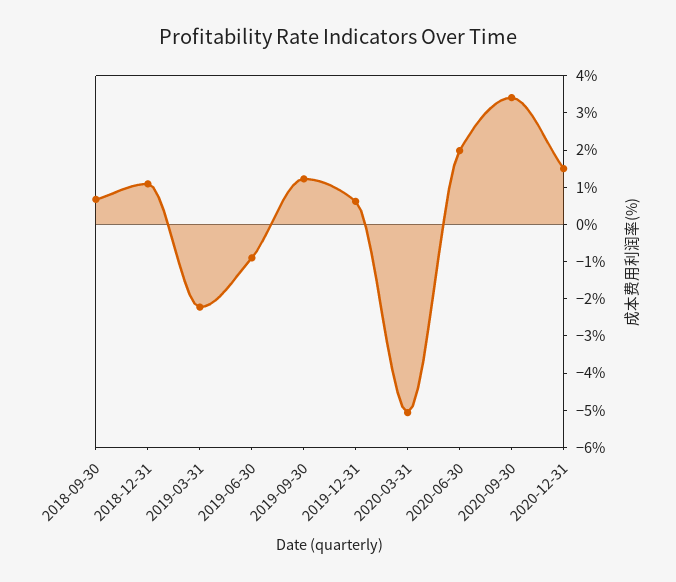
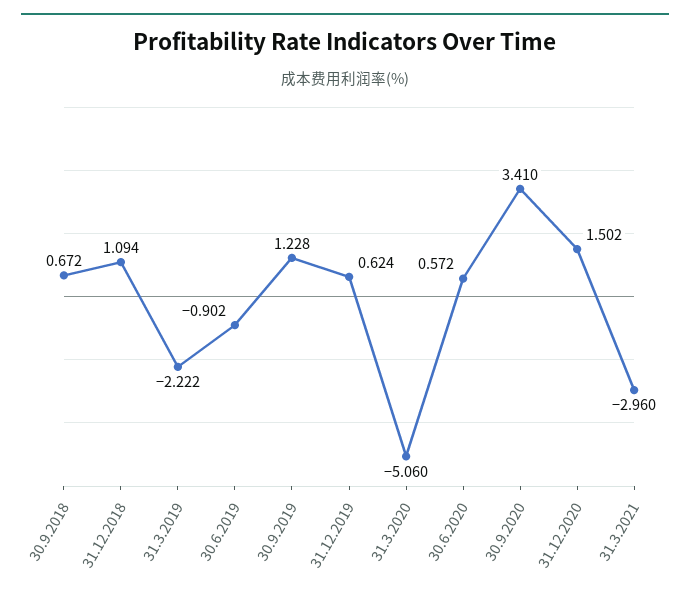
2020-06-30: 2 -> 0.572
31.3.2021: none -> -2.96

